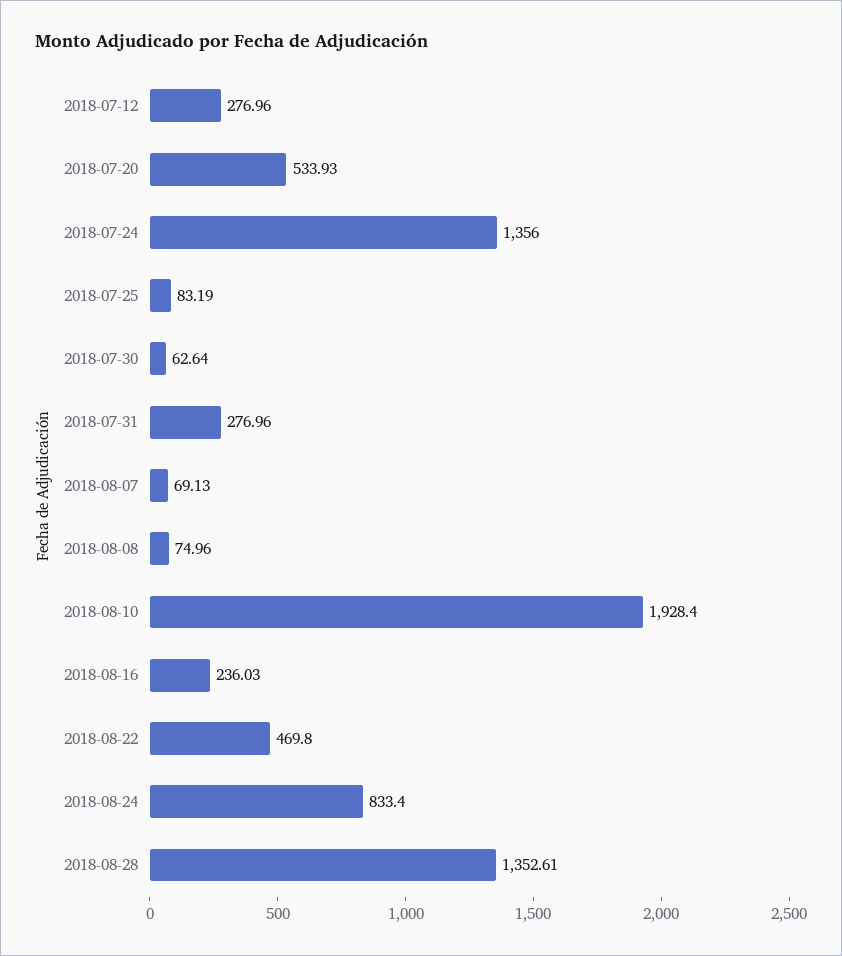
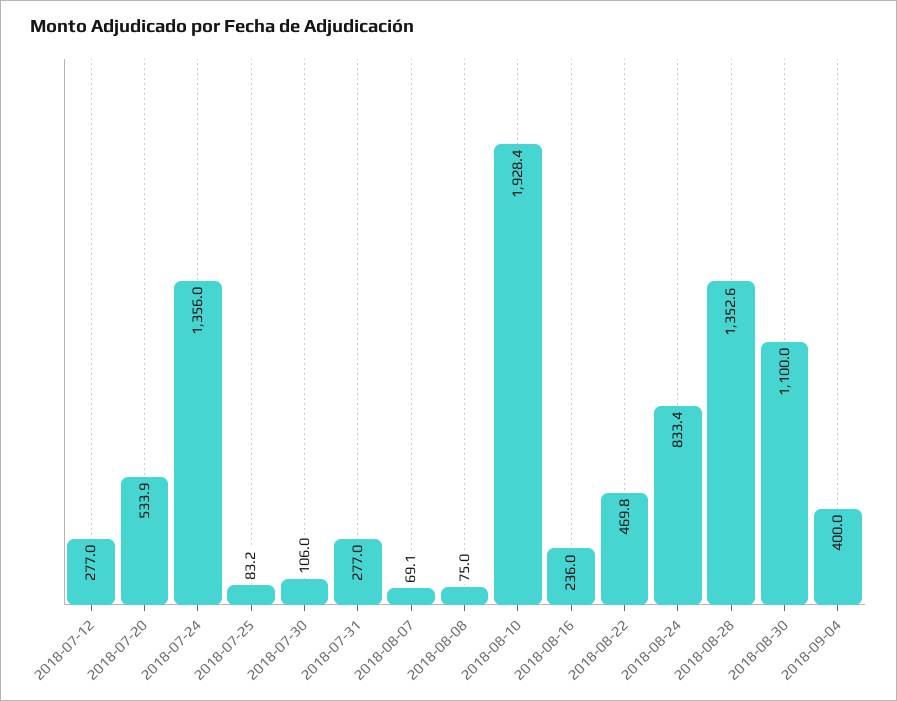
2018-07-30: 62.64 -> 106
2018-08-30: none -> 1100
2018-09-04: none -> 400

